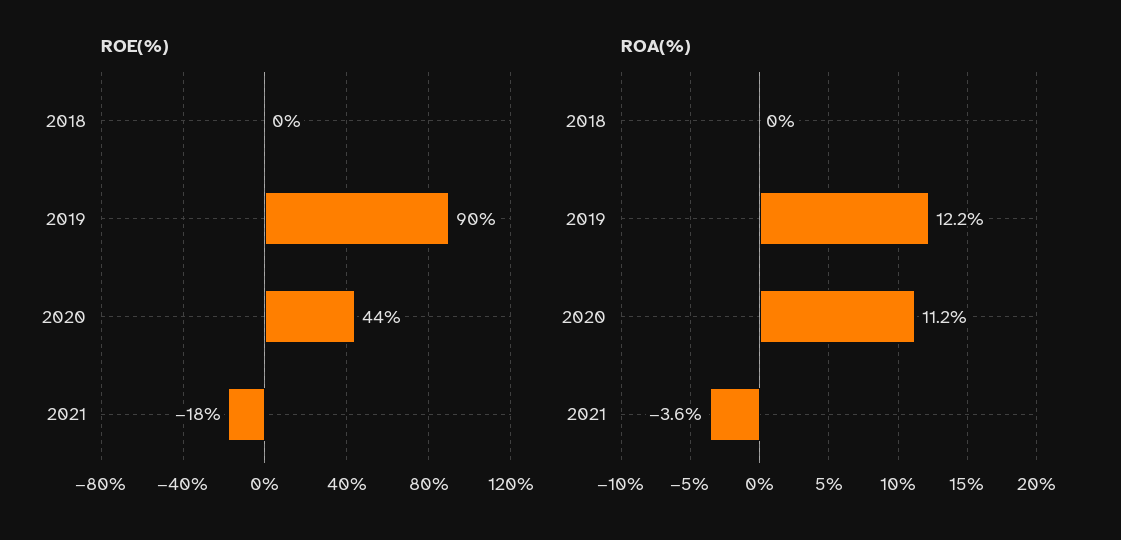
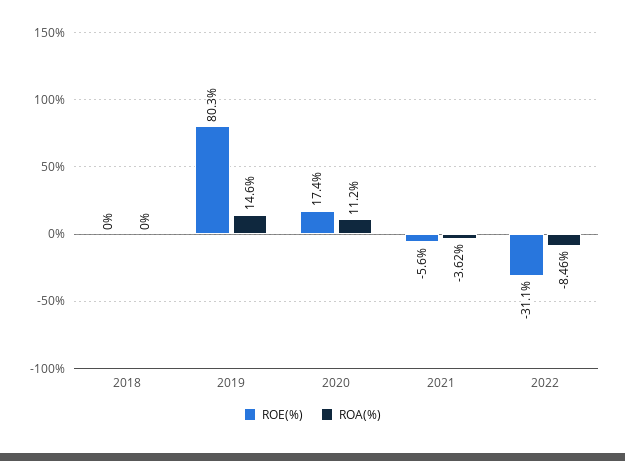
ROE(%), 2019: 90 -> 80.3
ROE(%), 2020: 44 -> 17.4
ROE(%), 2021: -18 -> -5.6
ROA(%), 2019: 12.2 -> 14.6
ROE(%), 2022: none -> -31.1
ROA(%), 2022: none -> -8.46

